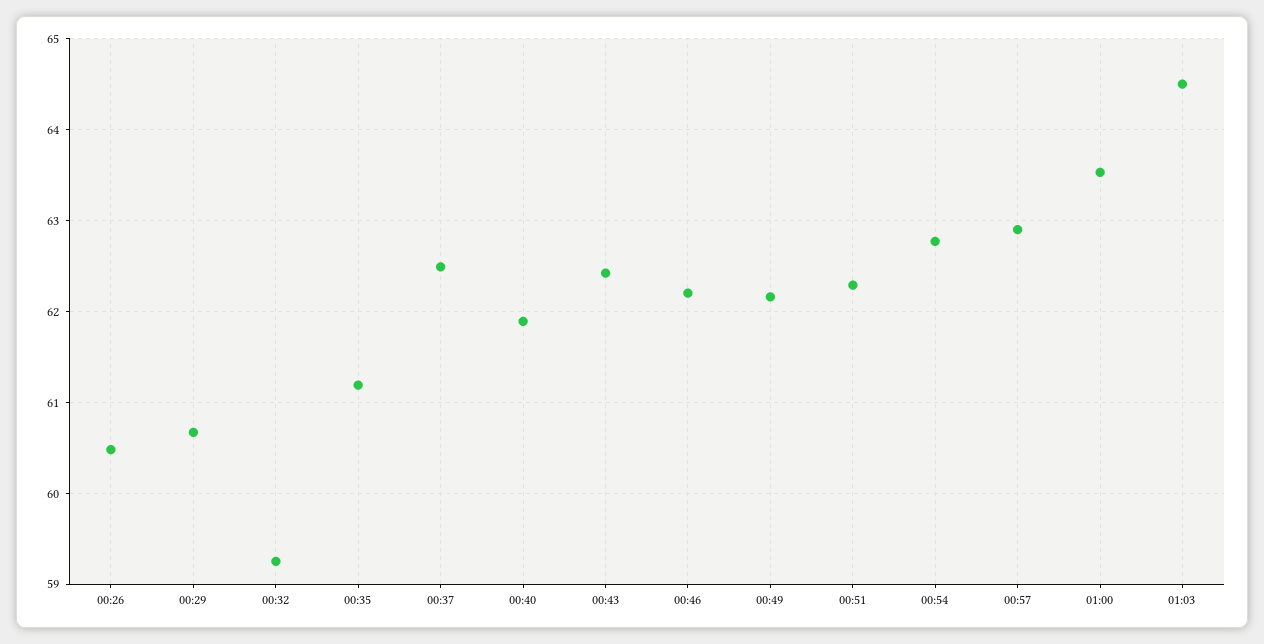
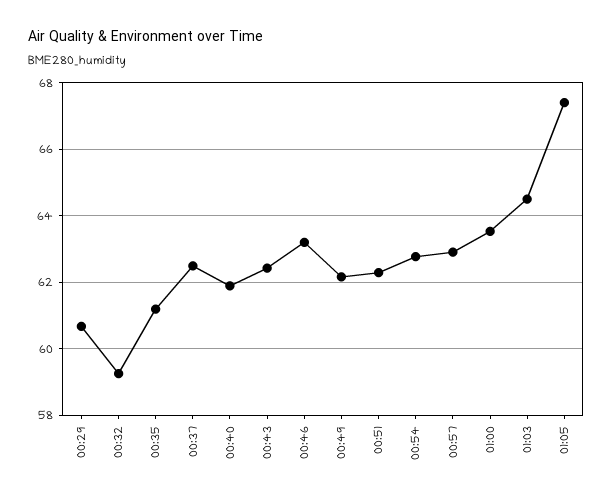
00:26: 60.5 -> none
00:46: 62.2 -> 63.2
01:05: none -> 67.4

